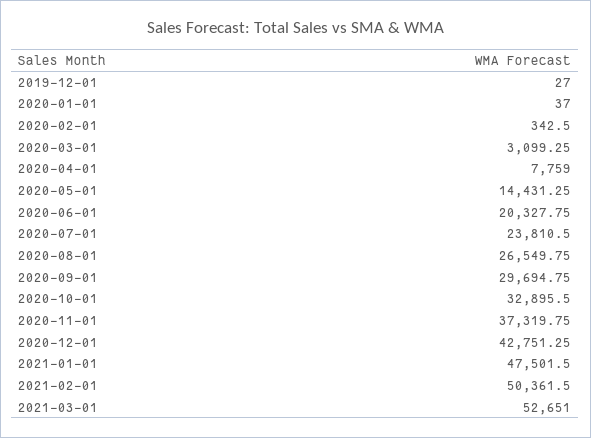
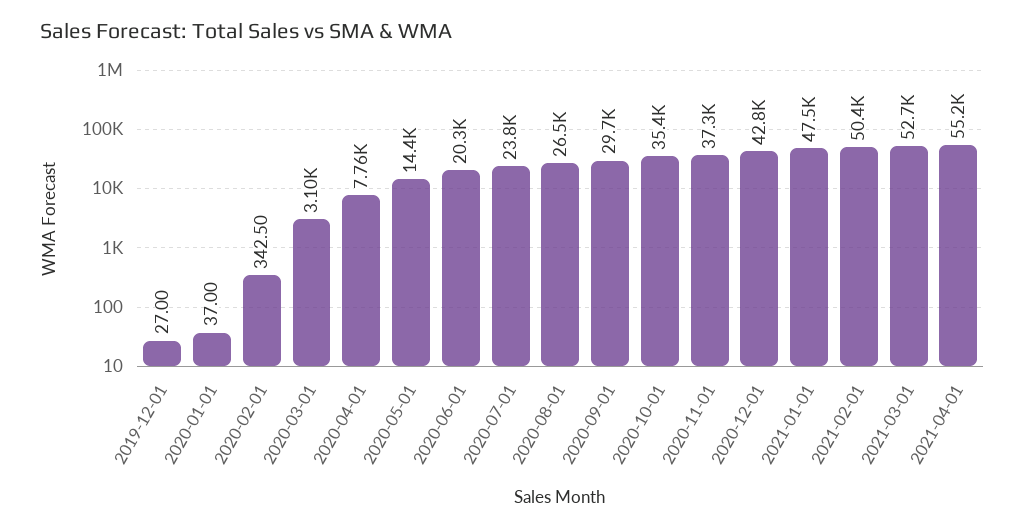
2020-10-01: 32895.5 -> 35400
2021-04-01: none -> 55200

